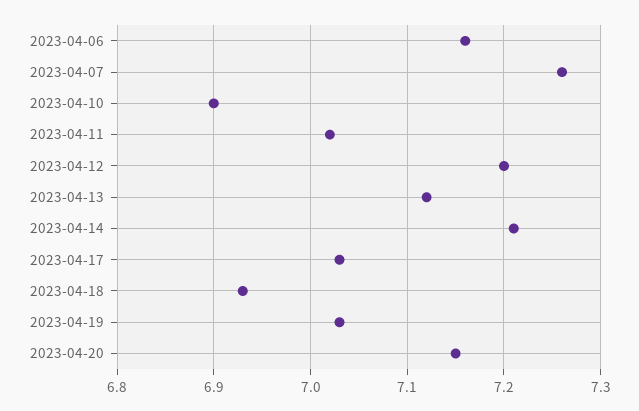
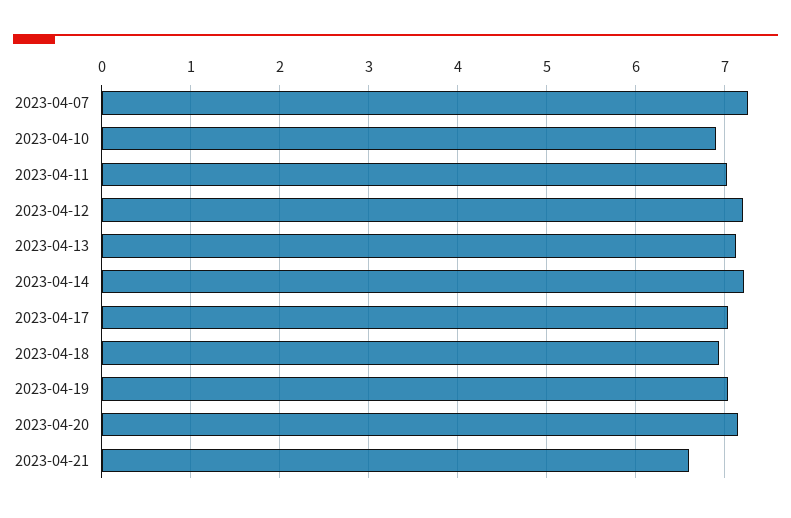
2023-04-06: 7.16 -> none
2023-04-21: none -> 6.6

